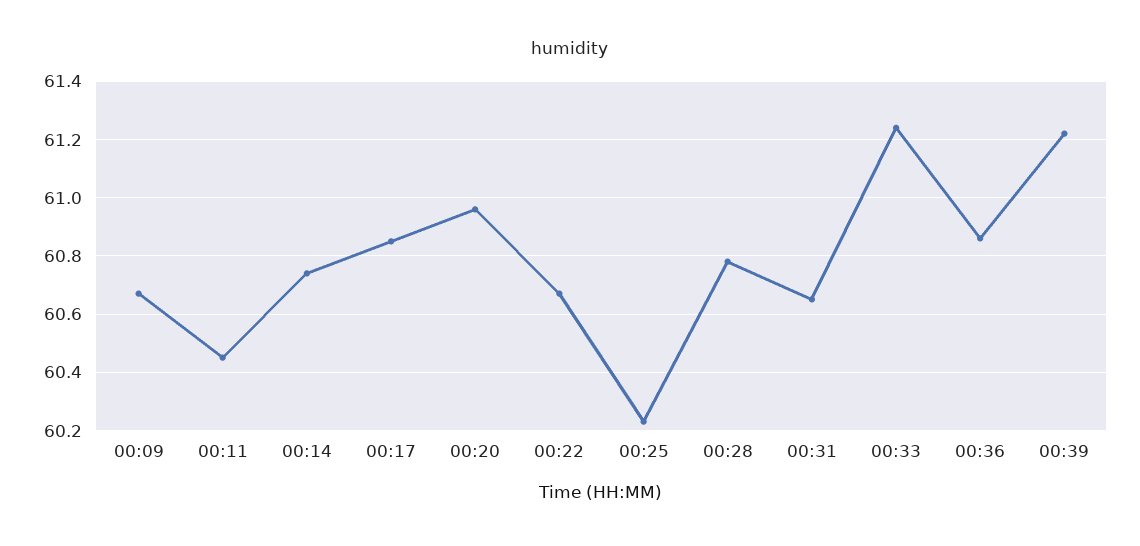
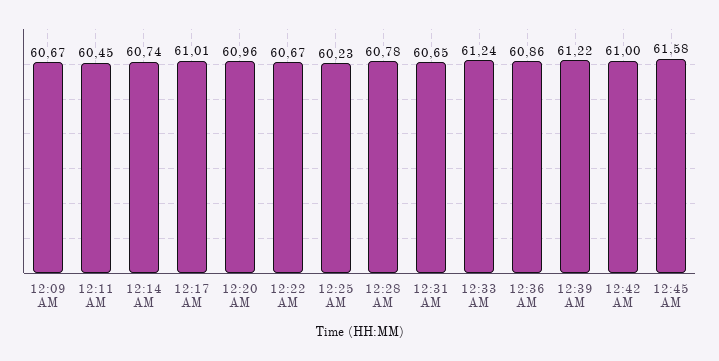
00:17: 60.85 -> 61.01
12:42 AM: none -> 61
12:45 AM: none -> 61.58

